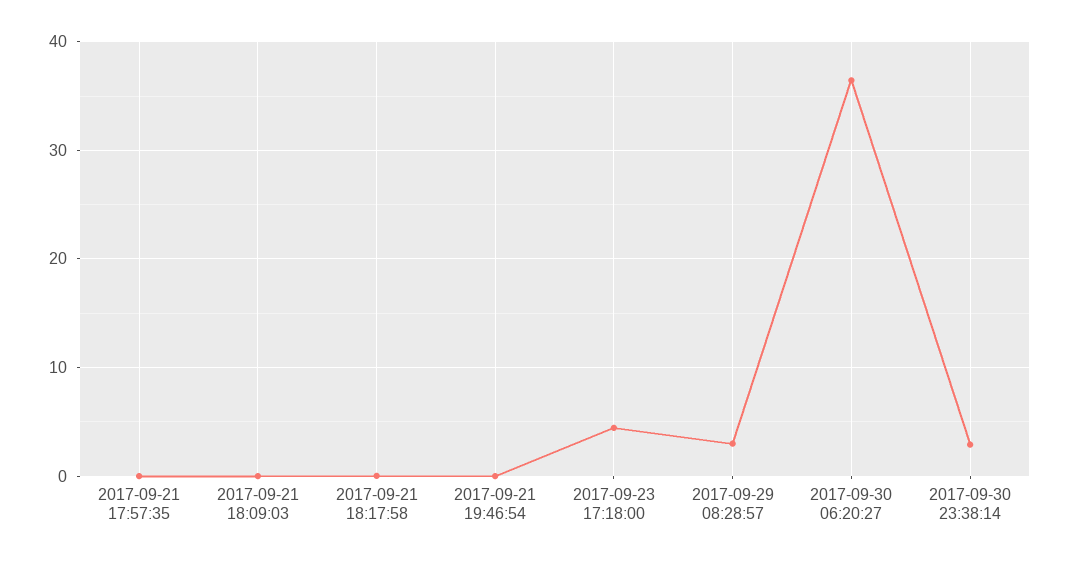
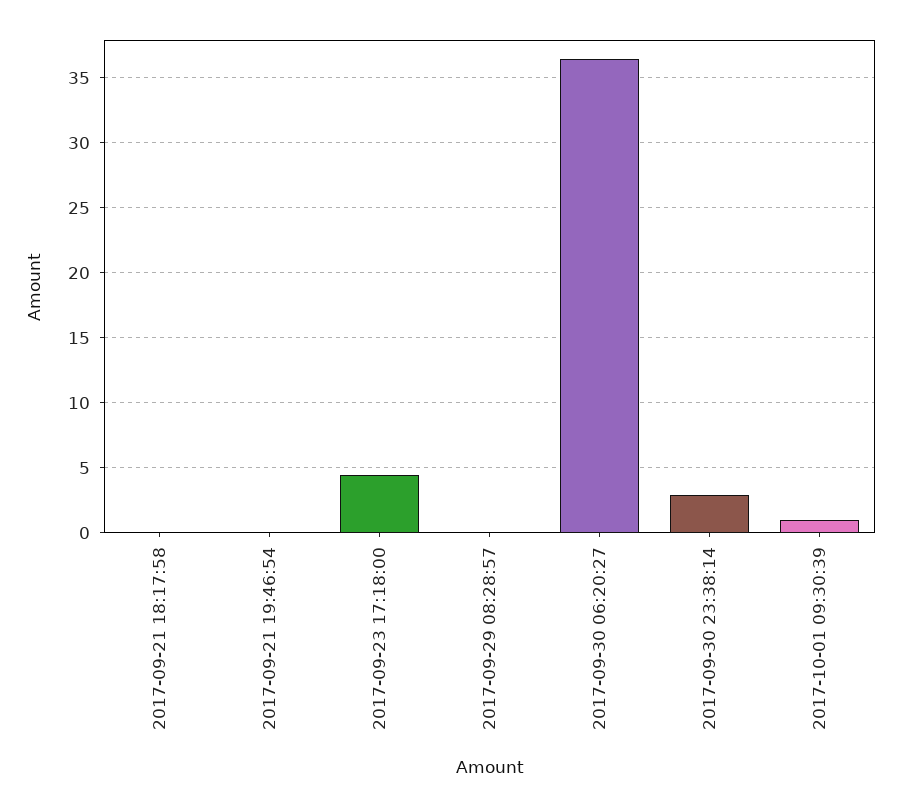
2017-09-21 17:57:35: 0 -> none
2017-09-21 18:09:03: 0 -> none
2017-09-29 08:28:57: 3 -> 0
2017-10-01 09:30:39: none -> 1

